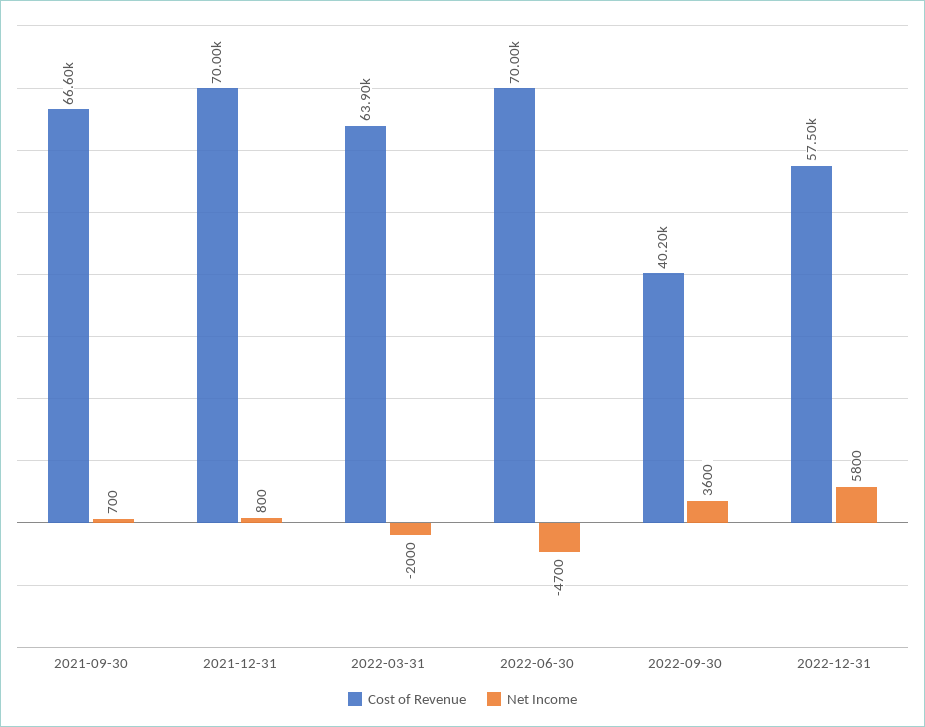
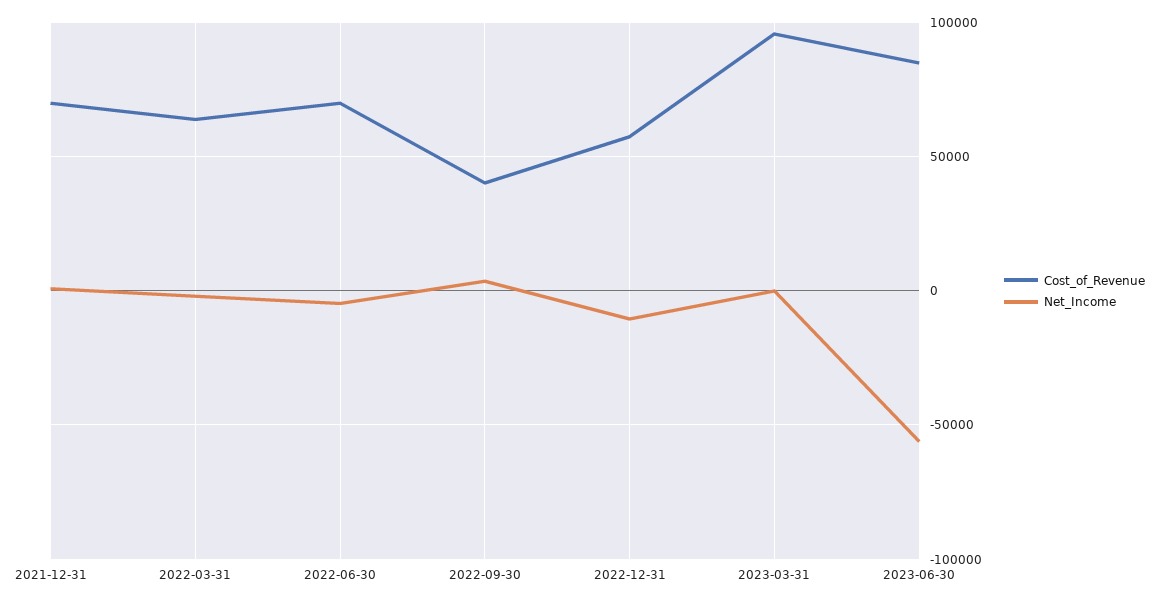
Cost of Revenue, 2021-09-30: 66600 -> none
Net Income, 2021-09-30: 700 -> none
Net Income, 2022-12-31: 5800 -> -10000
Cost of Revenue, 2023-03-31: none -> 95000
Net Income, 2023-03-31: none -> 0
Cost of Revenue, 2023-06-30: none -> 85000
Net Income, 2023-06-30: none -> -55000

